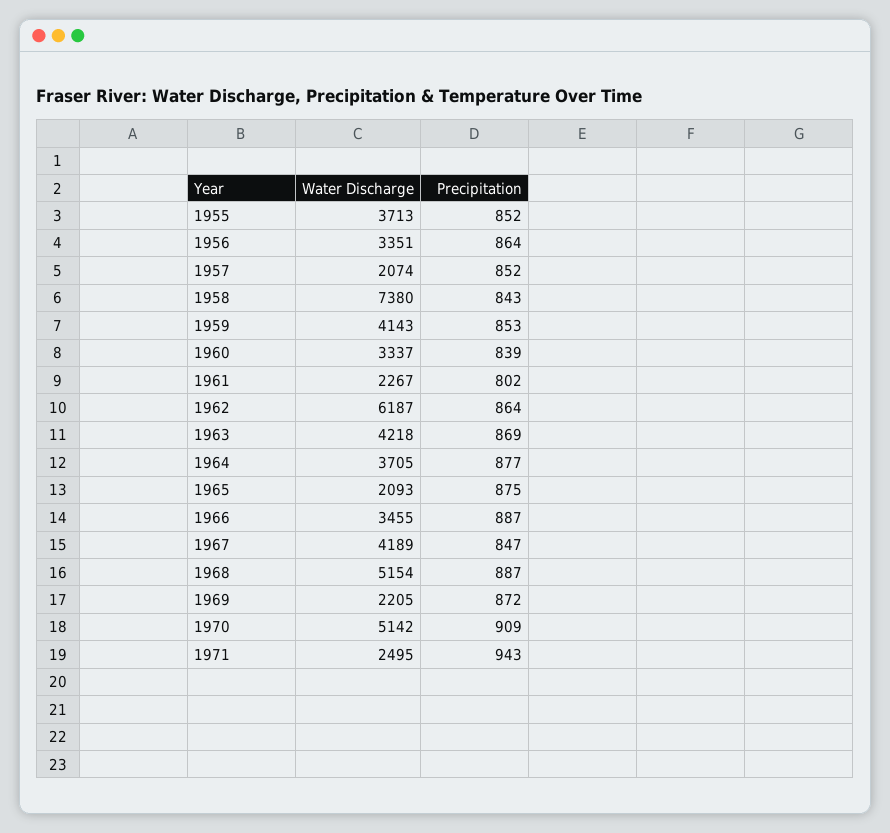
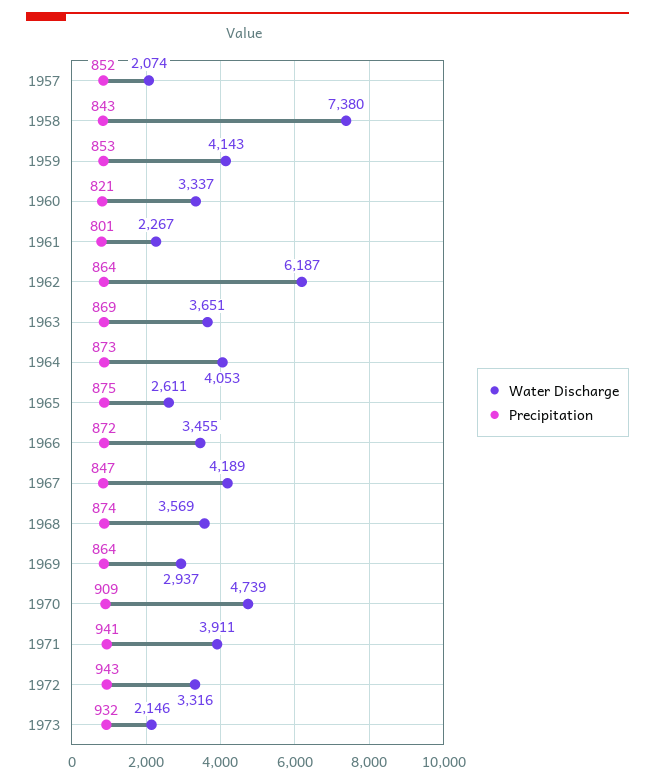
Water Discharge, 1955: 3713 -> none
Precipitation, 1955: 852 -> none
Water Discharge, 1956: 3351 -> none
Precipitation, 1956: 864 -> none
Precipitation, 1960: 839 -> 821
Precipitation, 1961: 802 -> 801
Water Discharge, 1963: 4218 -> 3651
Water Discharge, 1964: 3705 -> 4053
Precipitation, 1964: 877 -> 873
Water Discharge, 1965: 2093 -> 2611
Precipitation, 1966: 887 -> 872
Water Discharge, 1968: 5154 -> 3569
Precipitation, 1968: 887 -> 874
Water Discharge, 1969: 2205 -> 2937
Precipitation, 1969: 872 -> 864
Water Discharge, 1970: 5142 -> 4739
Water Discharge, 1971: 2495 -> 3911
Precipitation, 1971: 943 -> 941
Water Discharge, 1972: none -> 3316
Precipitation, 1972: none -> 943
Water Discharge, 1973: none -> 2146
Precipitation, 1973: none -> 932

